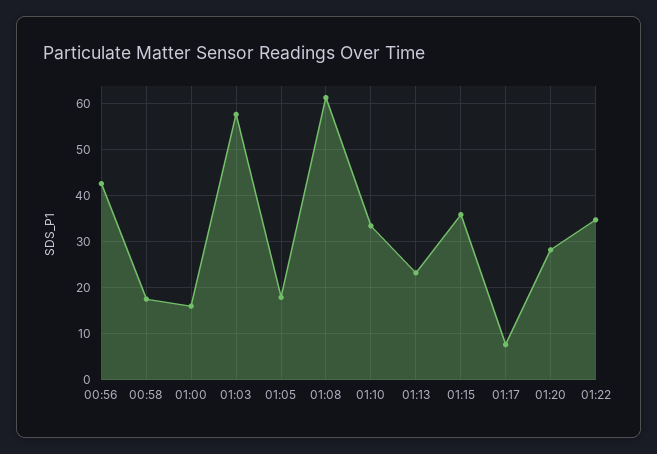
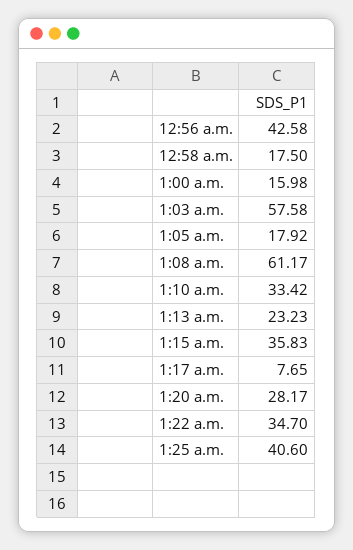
1:25 a.m.: none -> 40.6

